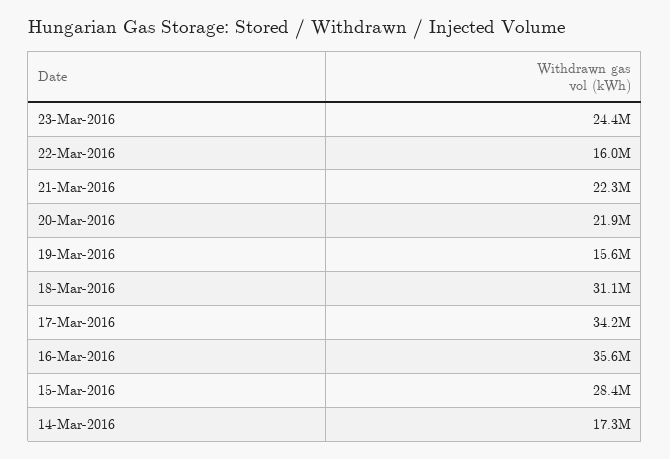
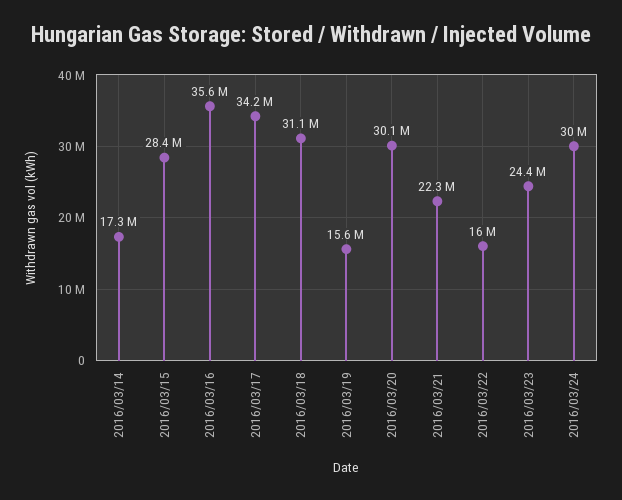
20-Mar-2016: 21900000 -> 30100000
2016/03/24: none -> 30000000

